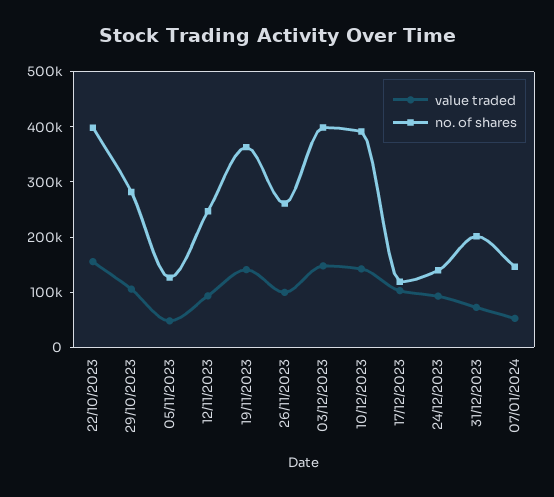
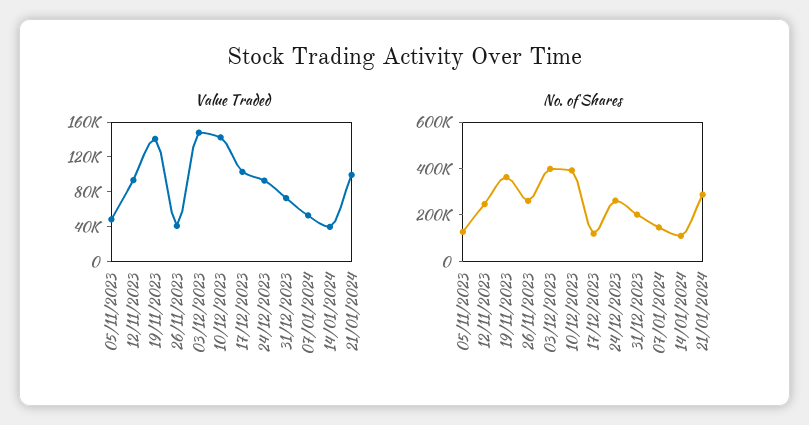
value traded, 22/10/2023: 160000 -> none
no. of shares, 22/10/2023: 400000 -> none
value traded, 29/10/2023: 100000 -> none
no. of shares, 29/10/2023: 280000 -> none
value traded, 26/11/2023: 100000 -> 40000
no. of shares, 24/12/2023: 140000 -> 250000
value traded, 14/01/2024: none -> 40000
value traded, 21/01/2024: none -> 100000
no. of shares, 14/01/2024: none -> 100000
no. of shares, 21/01/2024: none -> 300000

